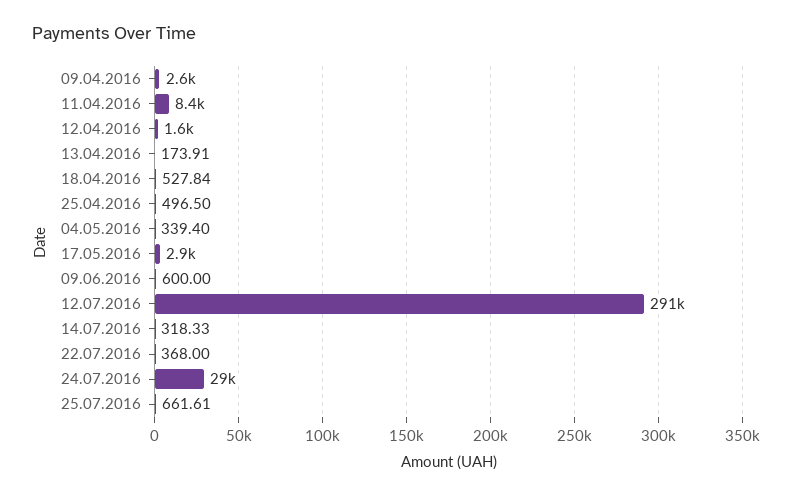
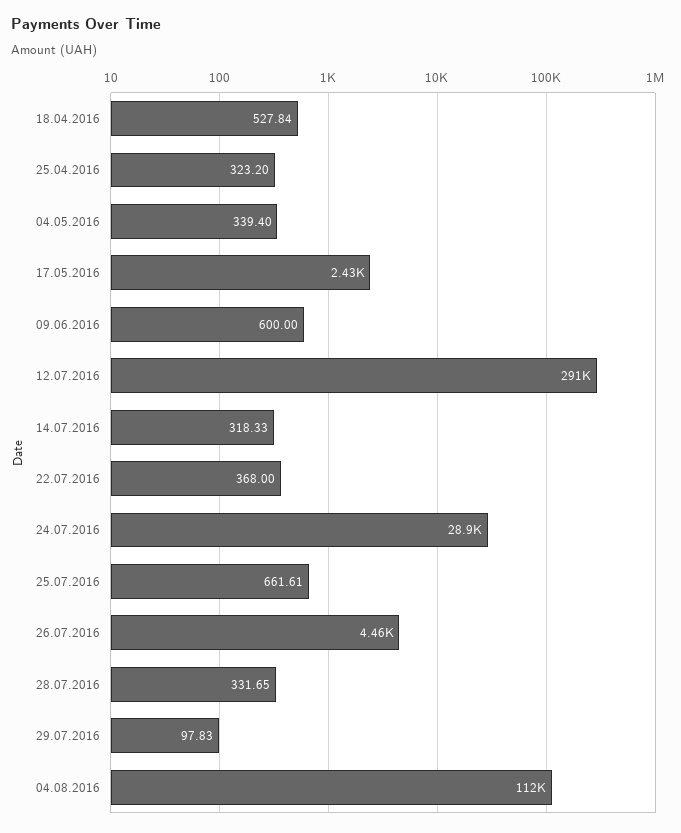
09.04.2016: 2600 -> none
11.04.2016: 8400 -> none
12.04.2016: 1600 -> none
13.04.2016: 173.91 -> none
25.04.2016: 496.5 -> 323.2
17.05.2016: 2900 -> 2430
26.07.2016: none -> 4460
28.07.2016: none -> 331.65
29.07.2016: none -> 97.83
04.08.2016: none -> 112000

